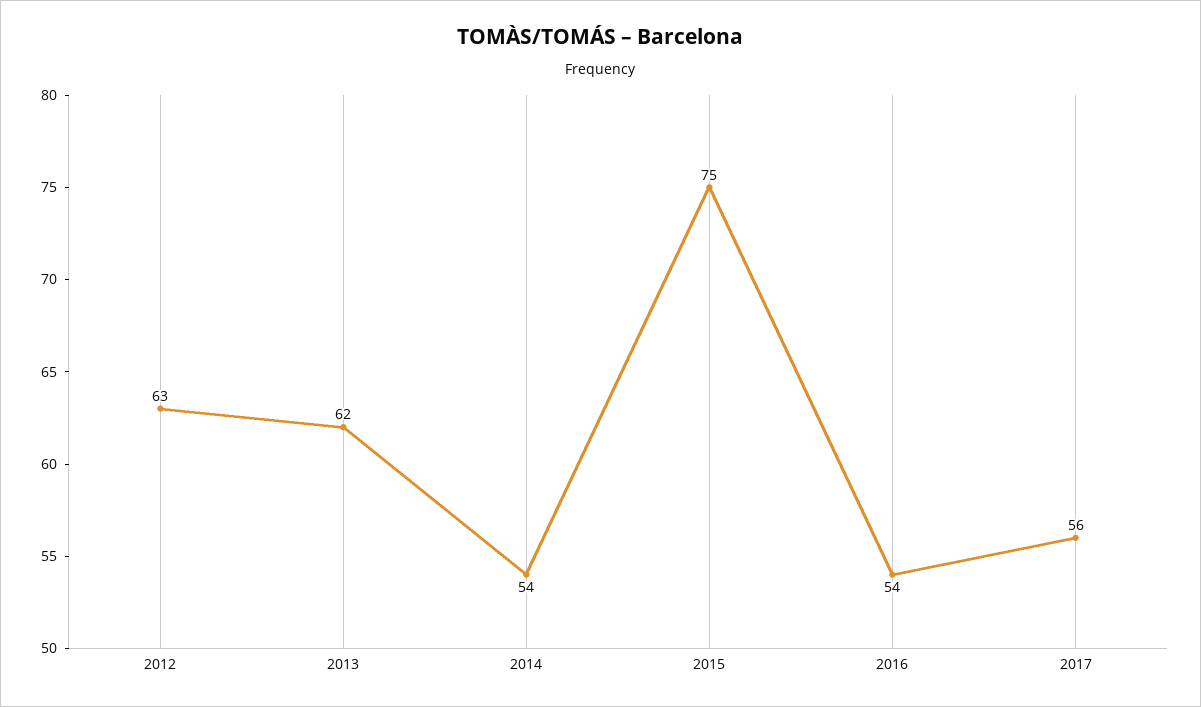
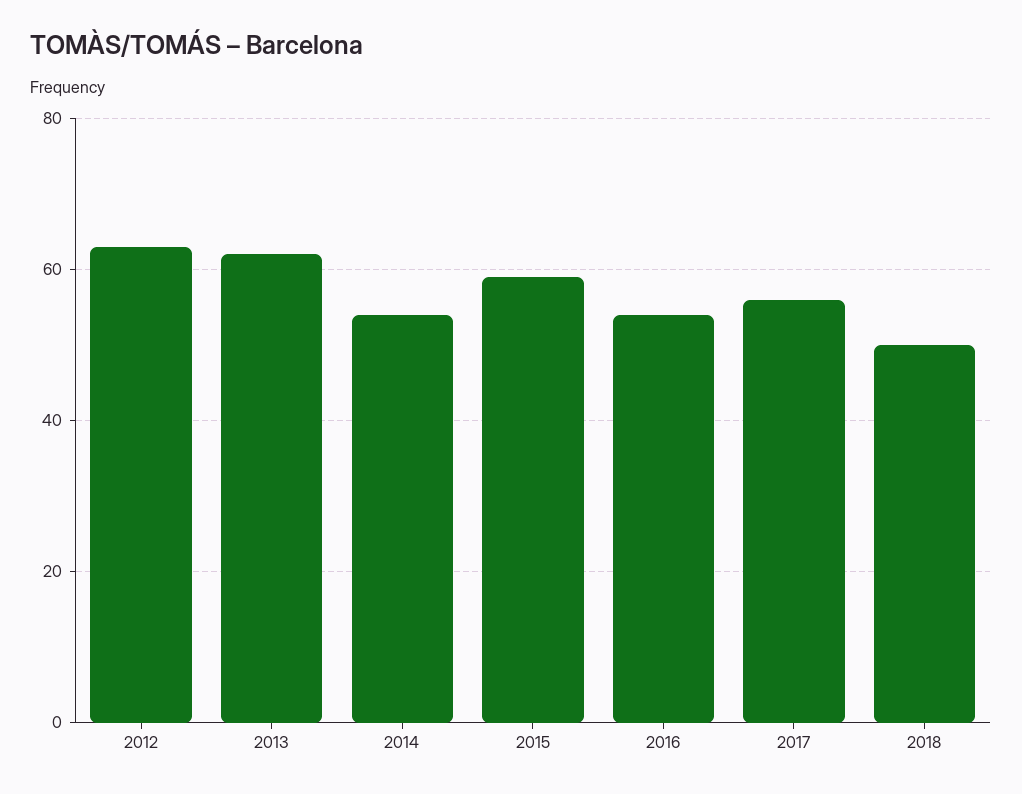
2015: 75 -> 60
2018: none -> 50

